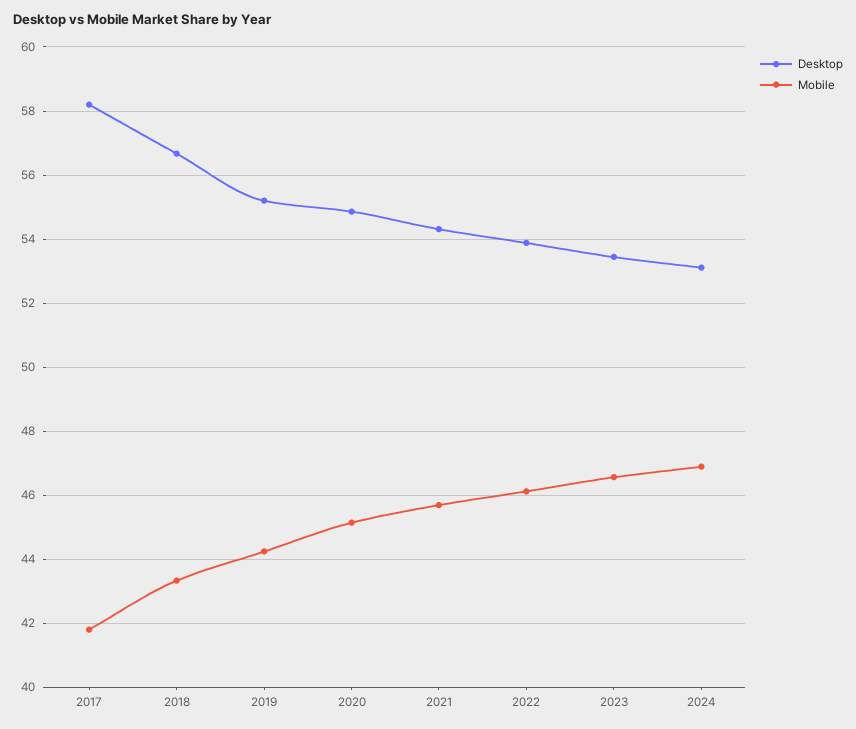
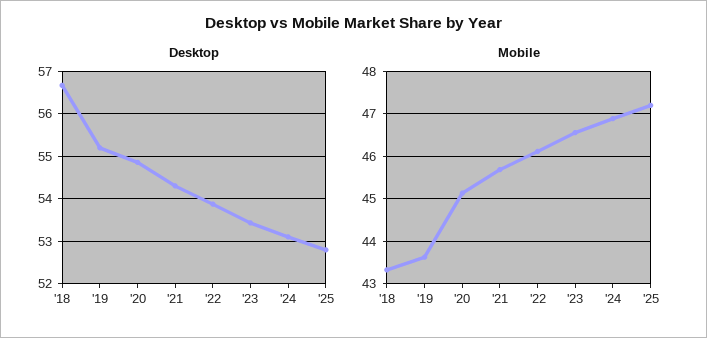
Desktop, 2017: 58.2 -> none
Mobile, 2017: 41.8 -> none
Mobile, 2019: 44.2 -> 43.6
Desktop, '25: none -> 52.8
Mobile, '25: none -> 47.2

